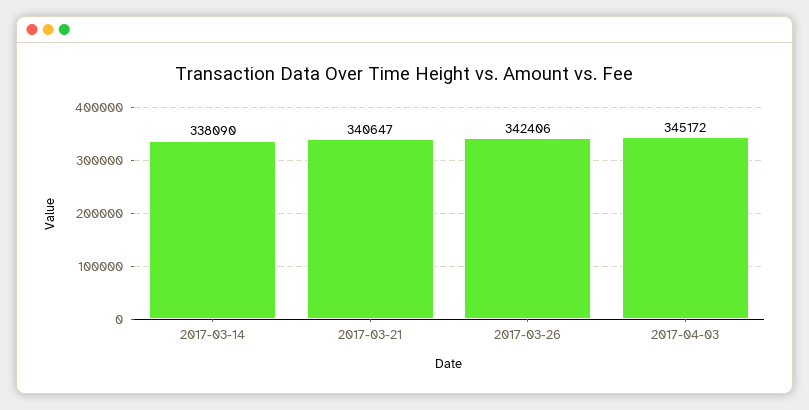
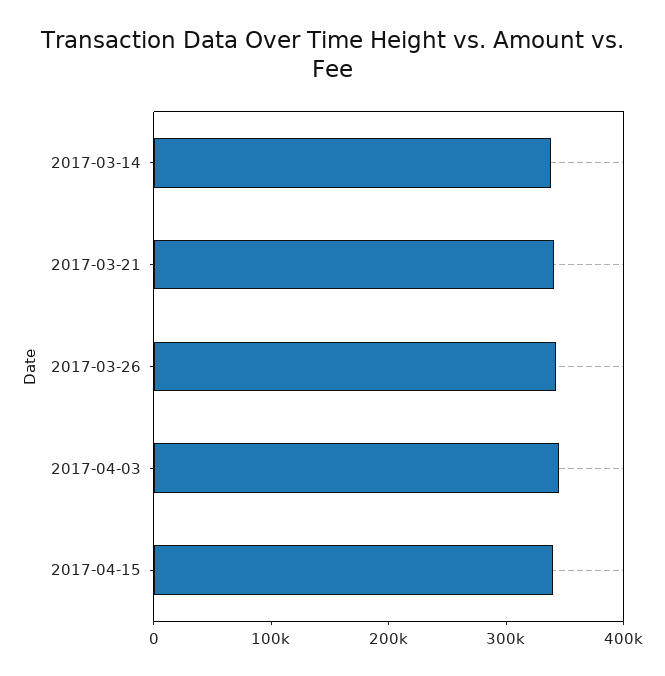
2017-04-15: none -> 340000

